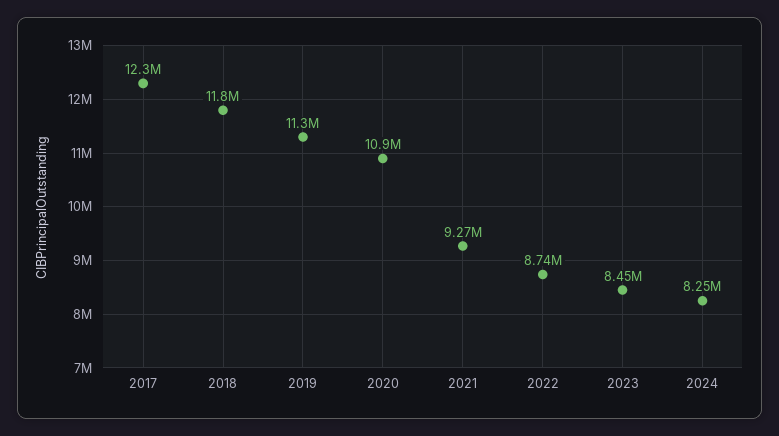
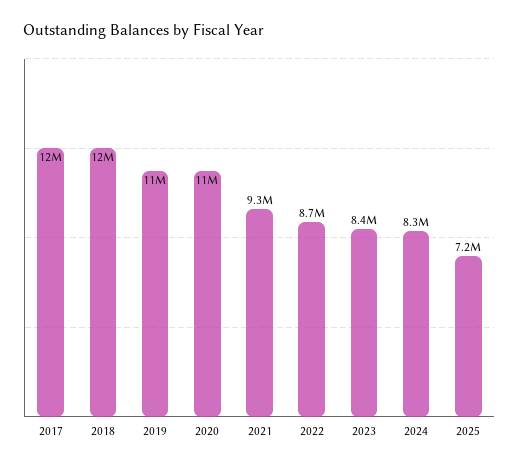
2025: none -> 7200000

